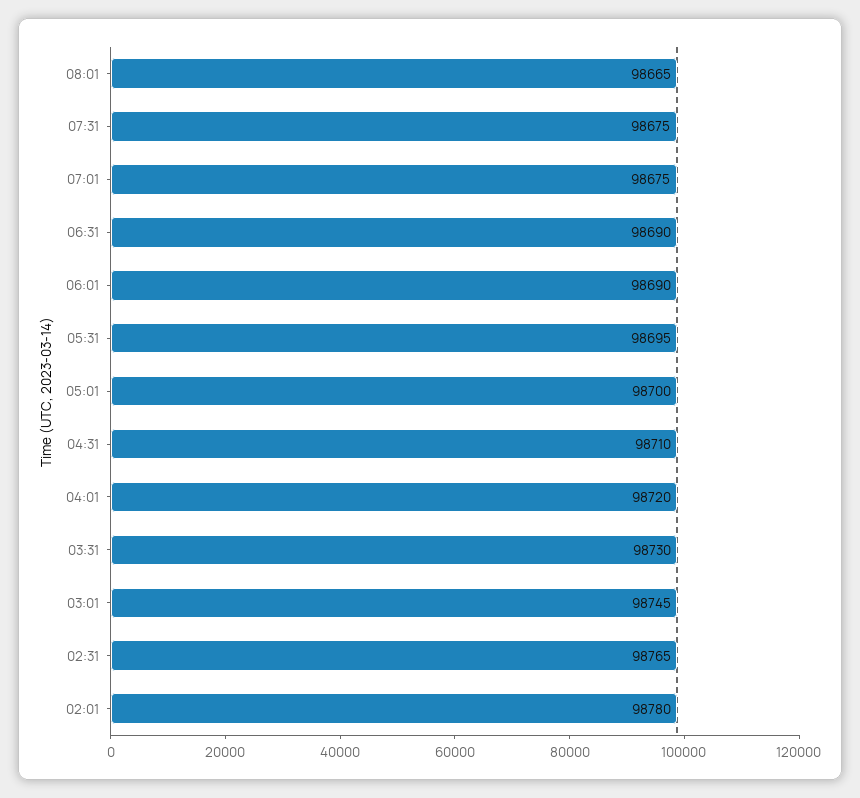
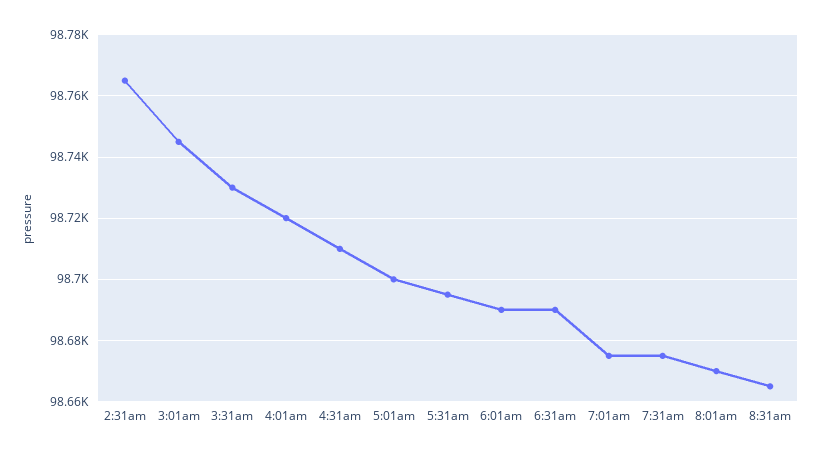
08:01: 98665 -> 98670
02:01: 98780 -> none
8:31am: none -> 98665

